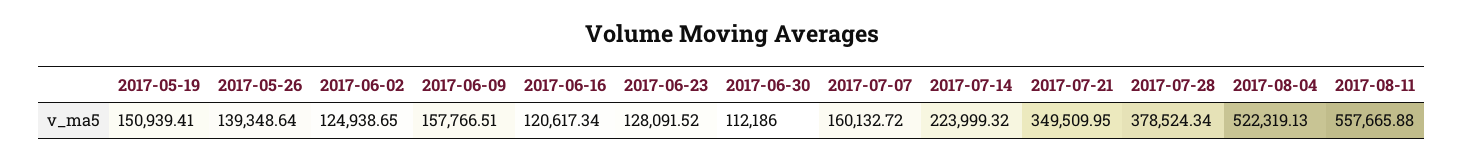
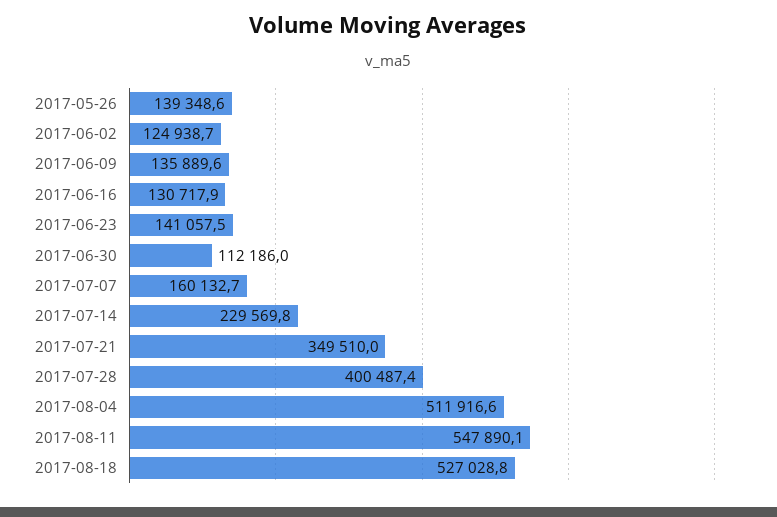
2017-05-19: 150939.41 -> none
2017-06-09: 157766.51 -> 135889.6
2017-06-16: 120617.34 -> 130717.9
2017-06-23: 128091.52 -> 141057.5
2017-07-14: 223999.32 -> 229569.8
2017-07-28: 378524.34 -> 400487.4
2017-08-04: 522319.13 -> 511916.6
2017-08-11: 557665.88 -> 547890.1
2017-08-18: none -> 527028.8

